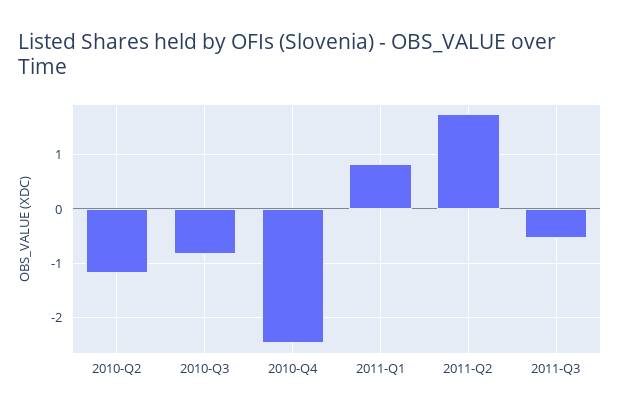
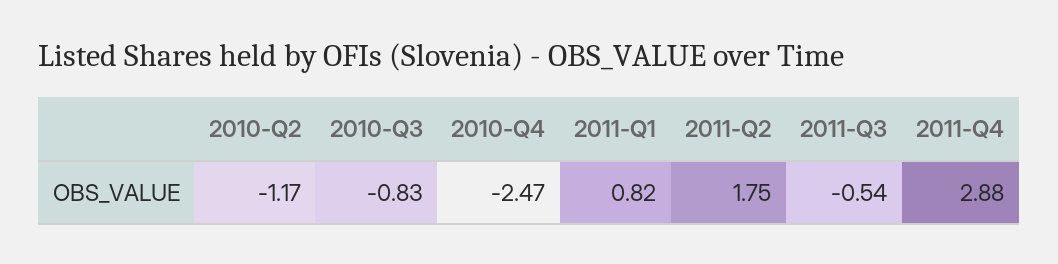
2011-Q4: none -> 2.88

